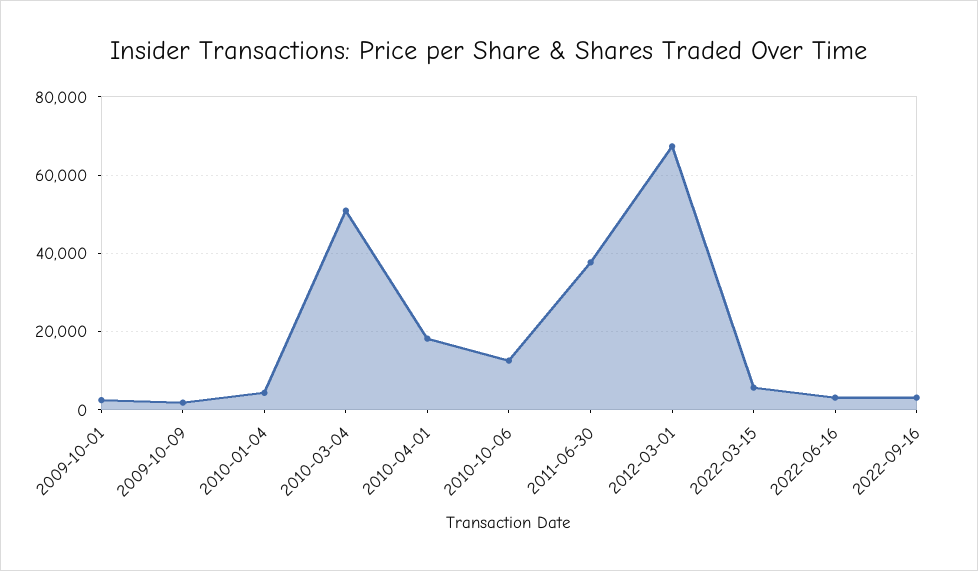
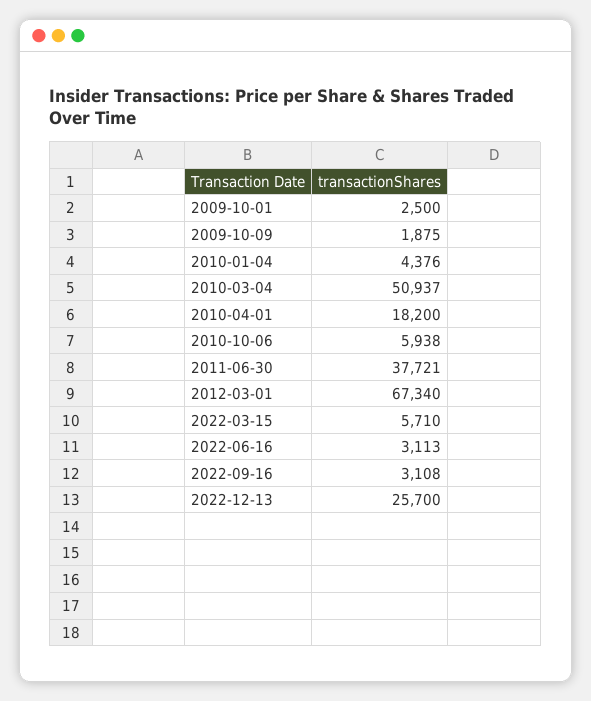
2010-10-06: 12000 -> 5938
2022-12-13: none -> 25700

